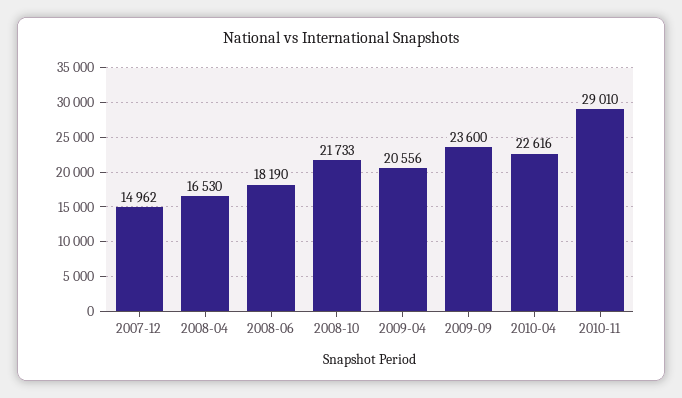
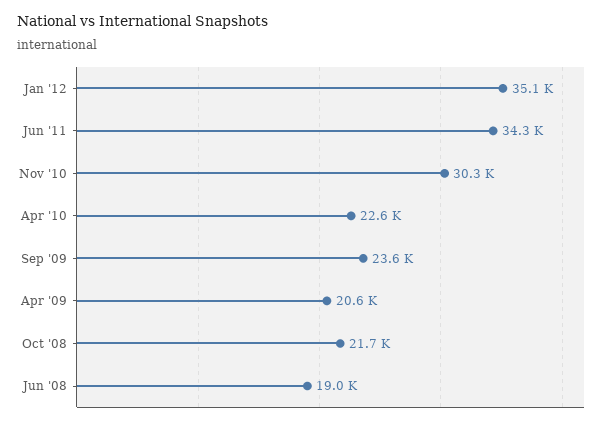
2007-12: 14962 -> none
2008-04: 16530 -> none
2008-06: 18190 -> 19000
2010-11: 29010 -> 30300
Jan '12: none -> 35100
Jun '11: none -> 34300

